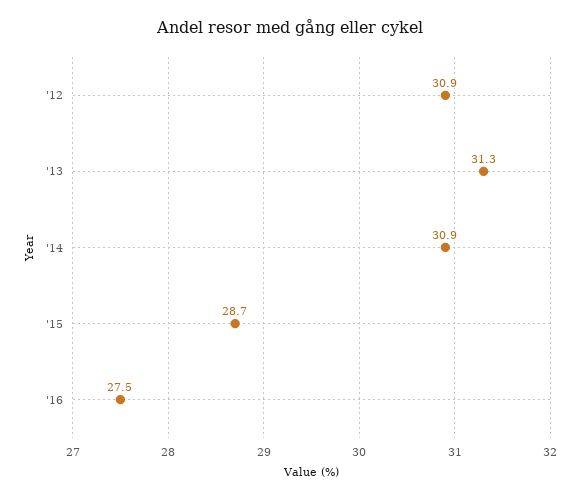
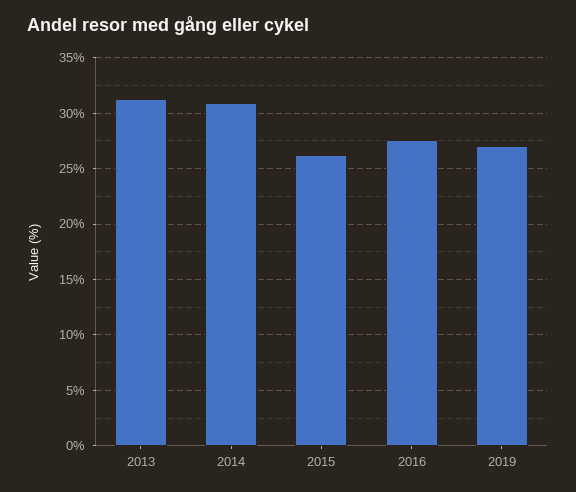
'12: 30.9 -> none
'15: 28.7 -> 26
2019: none -> 27

